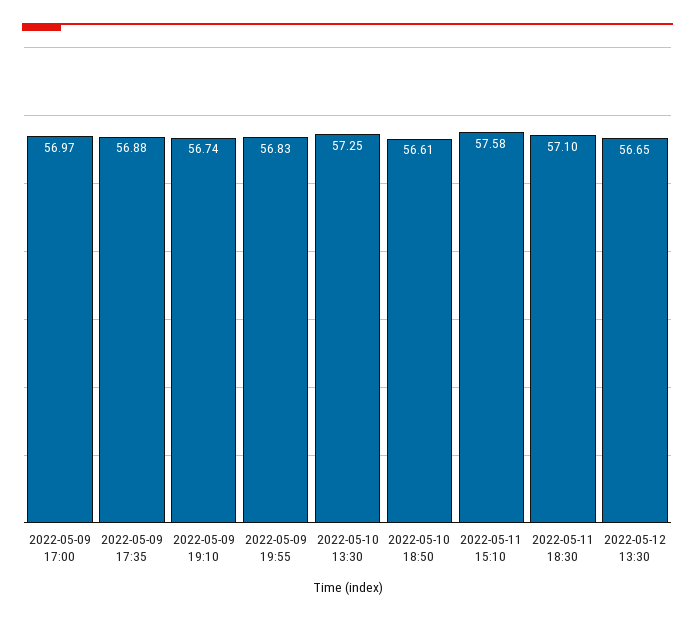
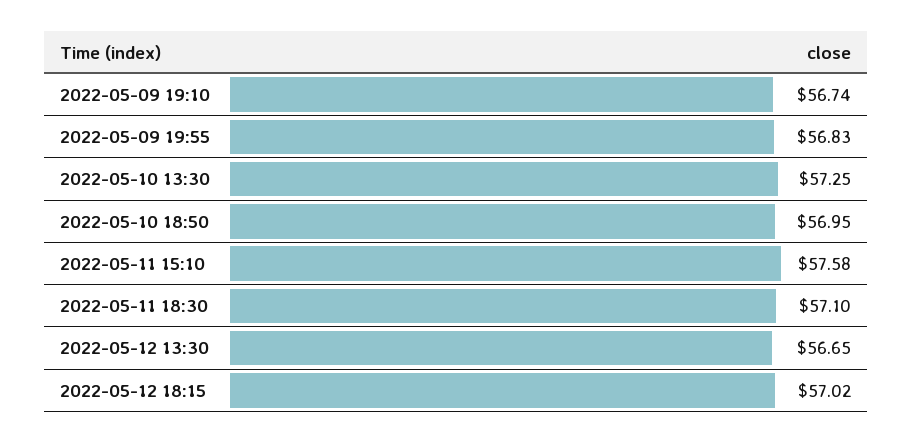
2022-05-09 17:00: 56.97 -> none
2022-05-09 17:35: 56.88 -> none
2022-05-10 18:50: 56.61 -> 56.95
2022-05-12 18:15: none -> 57.02

